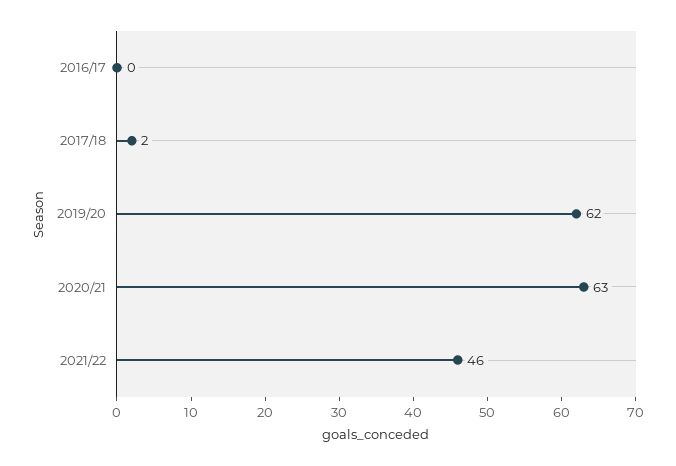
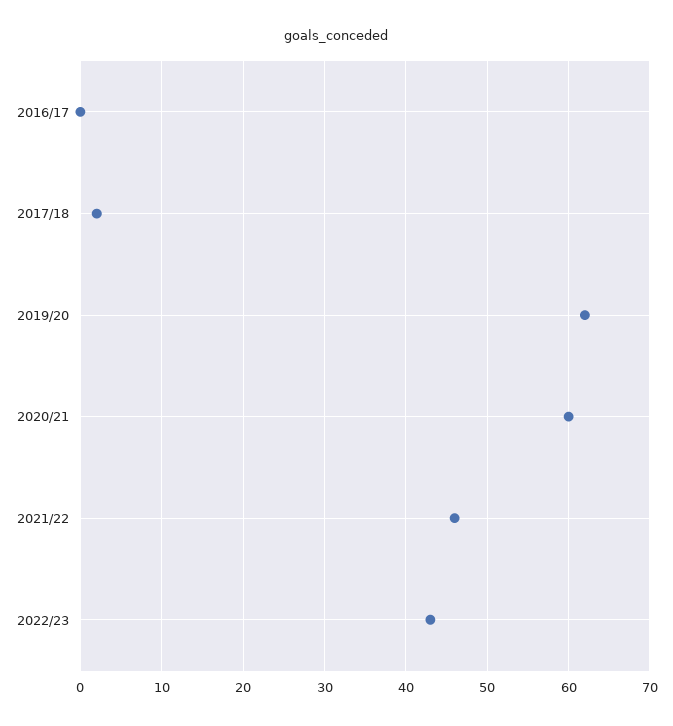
2020/21: 63 -> 60
2022/23: none -> 43

